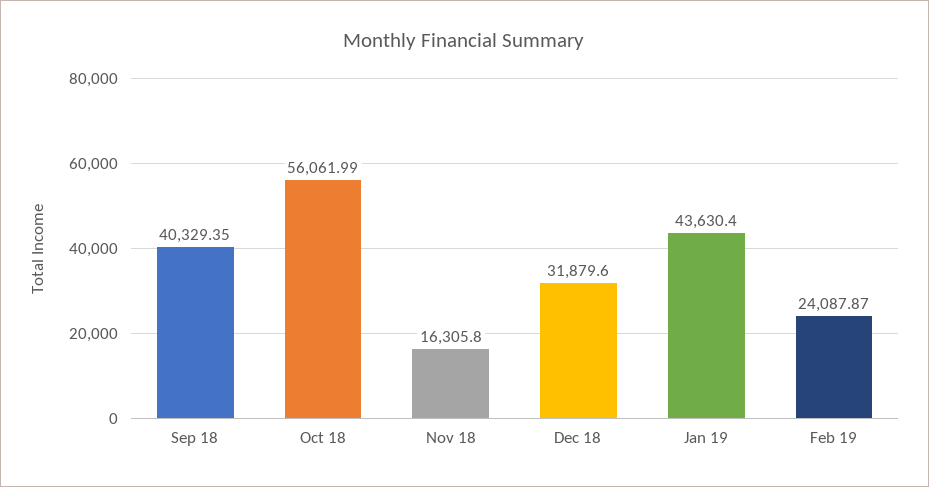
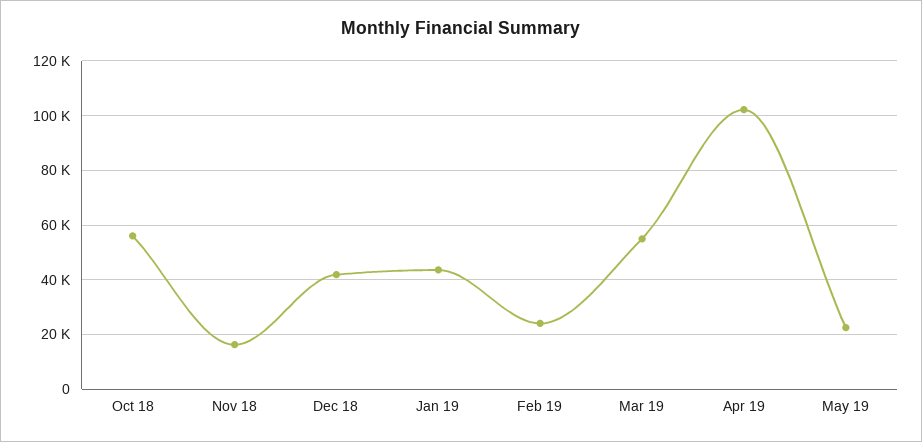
Sep 18: 40329.35 -> none
Dec 18: 31879.6 -> 42500
Mar 19: none -> 55000
Apr 19: none -> 102500
May 19: none -> 22500

